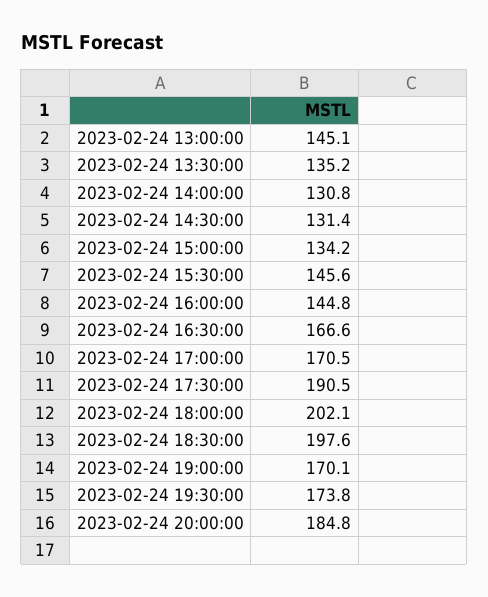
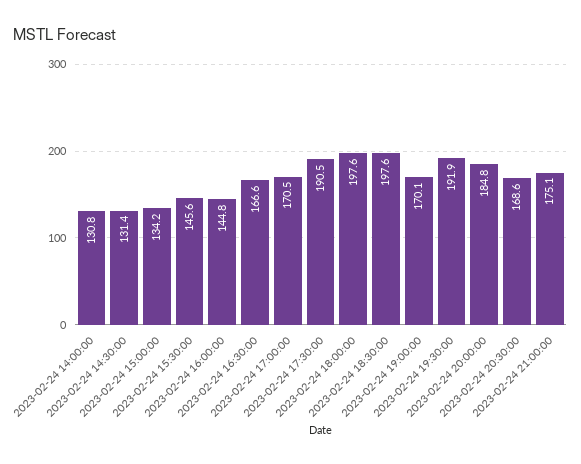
2023-02-24 13:00:00: 145.1 -> none
2023-02-24 13:30:00: 135.2 -> none
2023-02-24 18:00:00: 202.1 -> 197.6
2023-02-24 19:30:00: 173.8 -> 191.9
2023-02-24 20:30:00: none -> 168.6
2023-02-24 21:00:00: none -> 175.1

